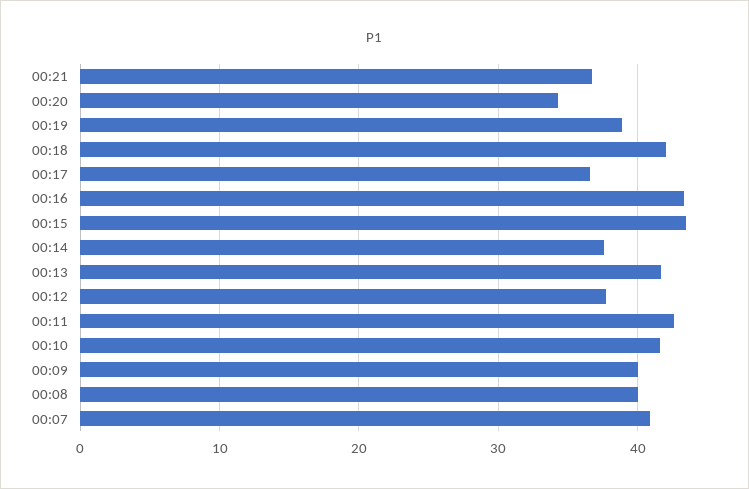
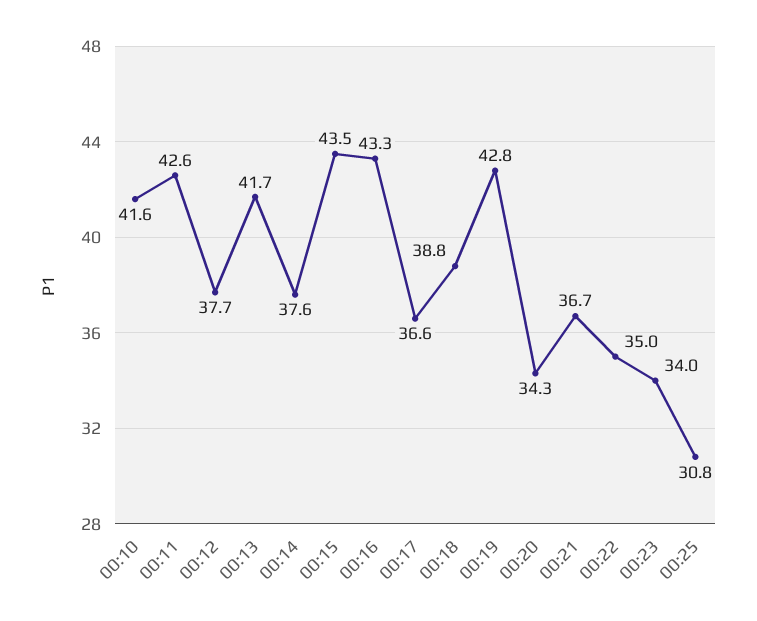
00:19: 39 -> 42.8
00:18: 42 -> 38.8
00:09: 40 -> none
00:08: 40 -> none
00:07: 41 -> none
00:22: none -> 35
00:23: none -> 34
00:25: none -> 30.8

